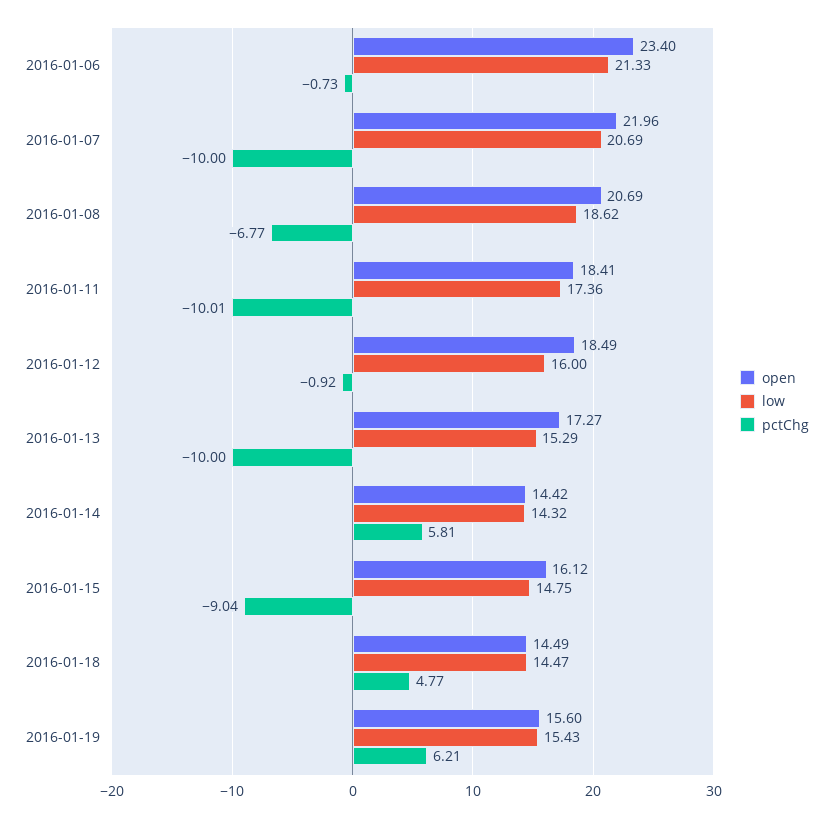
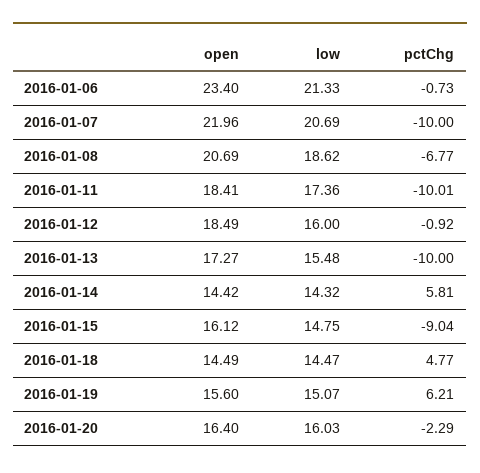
low, 2016-01-13: 15.29 -> 15.48
low, 2016-01-19: 15.43 -> 15.07
open, 2016-01-20: none -> 16.4
low, 2016-01-20: none -> 16.03
pctChg, 2016-01-20: none -> -2.29

